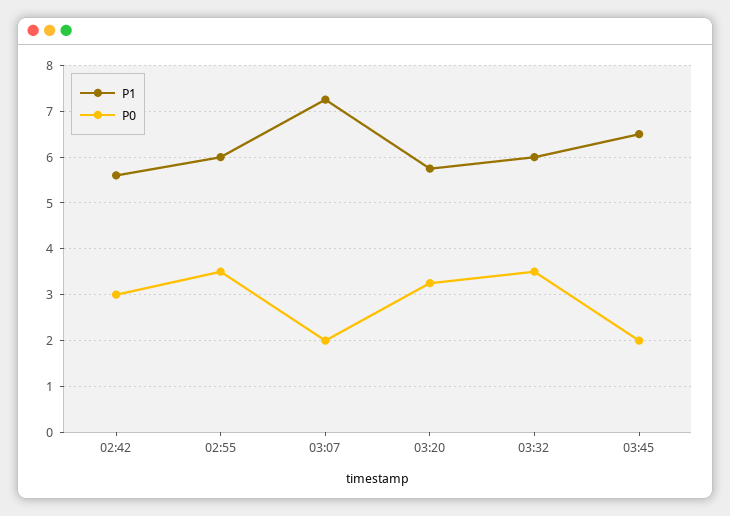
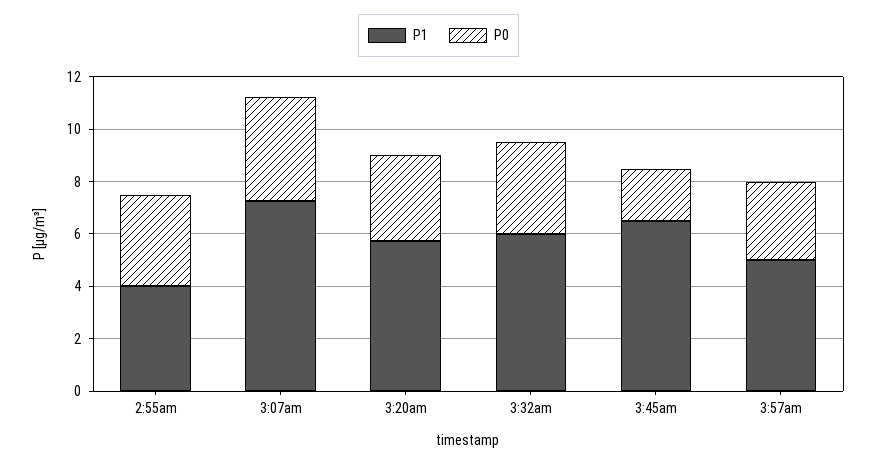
P1, 02:42: 5.6 -> none
P0, 02:42: 3 -> none
P1, 02:55: 6 -> 4
P0, 03:07: 2 -> 4
P1, 3:57am: none -> 5
P0, 3:57am: none -> 3

